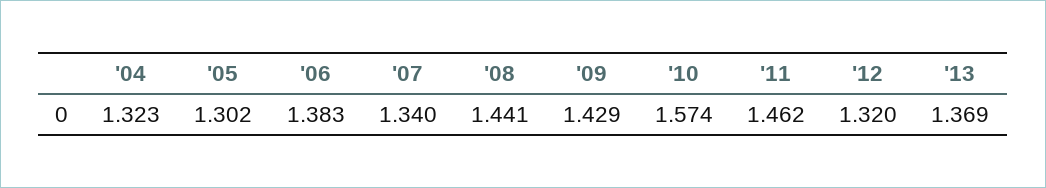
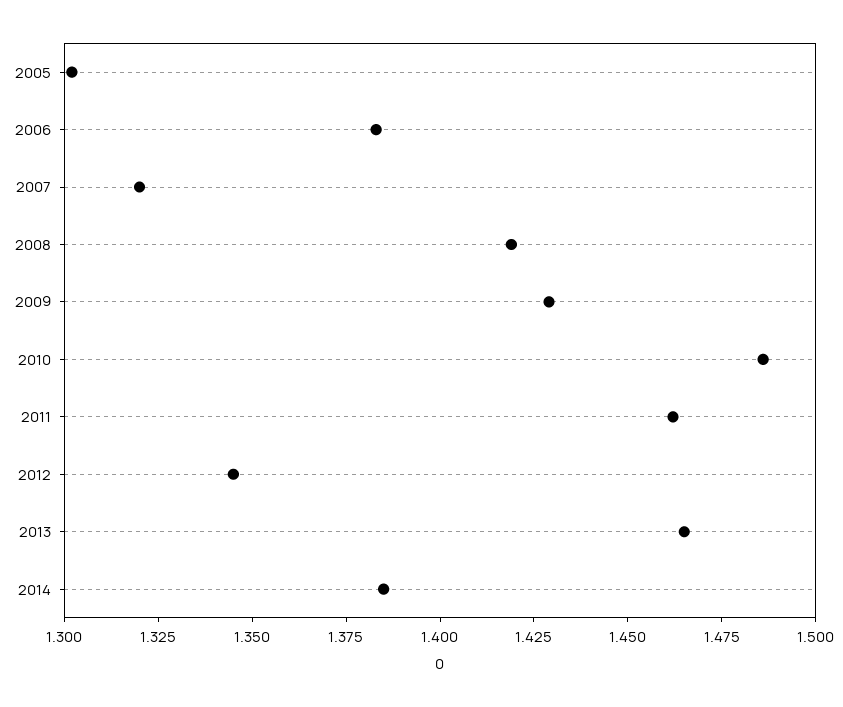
'04: 1.323 -> none
'07: 1.34 -> 1.32
'08: 1.441 -> 1.42
'10: 1.574 -> 1.485
'12: 1.32 -> 1.345
'13: 1.369 -> 1.465
2014: none -> 1.385

